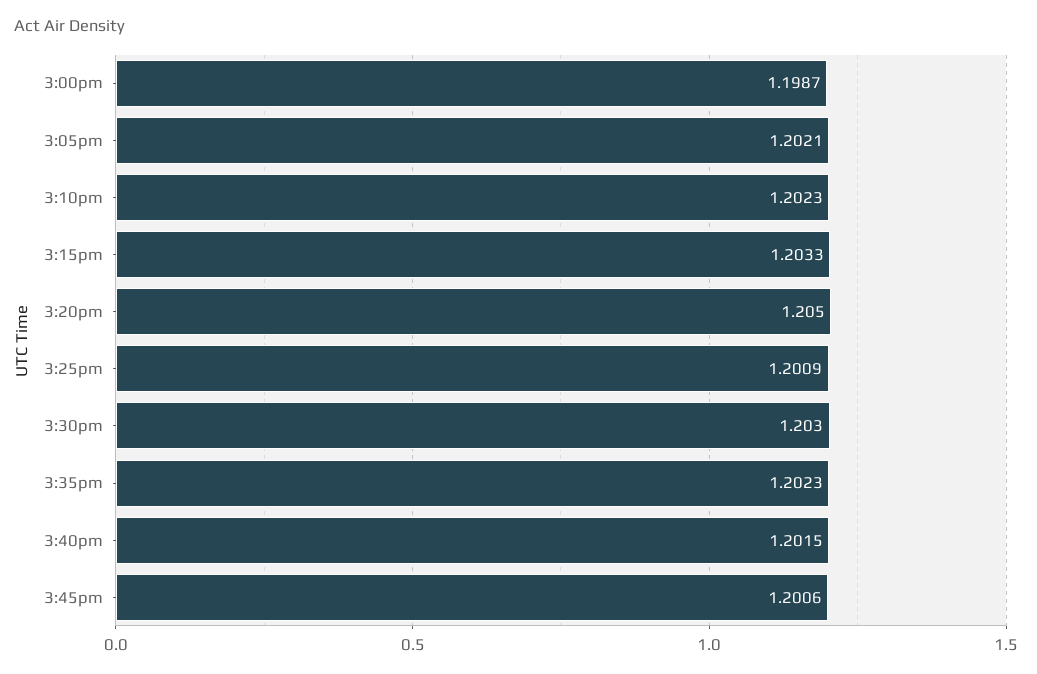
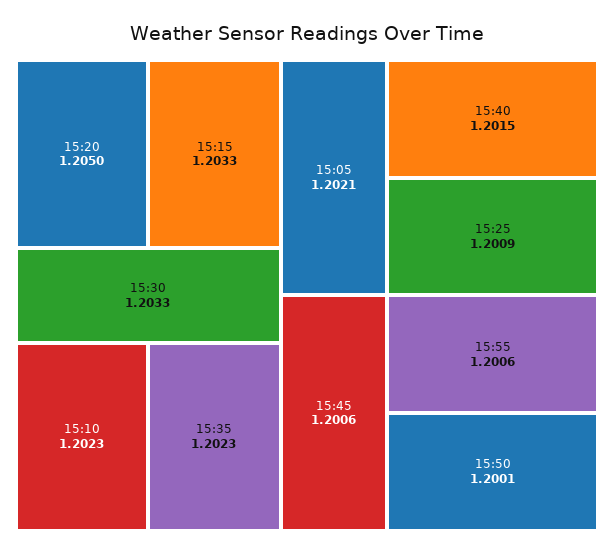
3:00pm: 1.1987 -> none
3:30pm: 1.203 -> 1.2033
15:55: none -> 1.2006
15:50: none -> 1.2001

